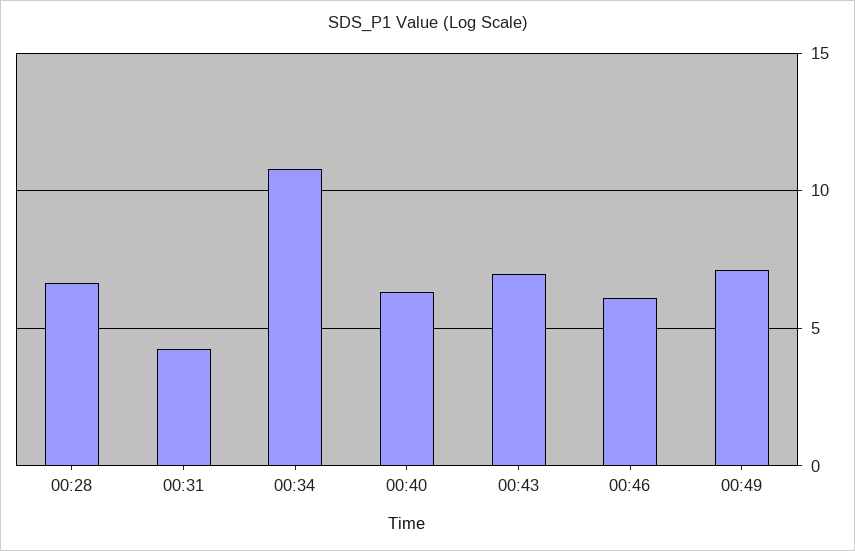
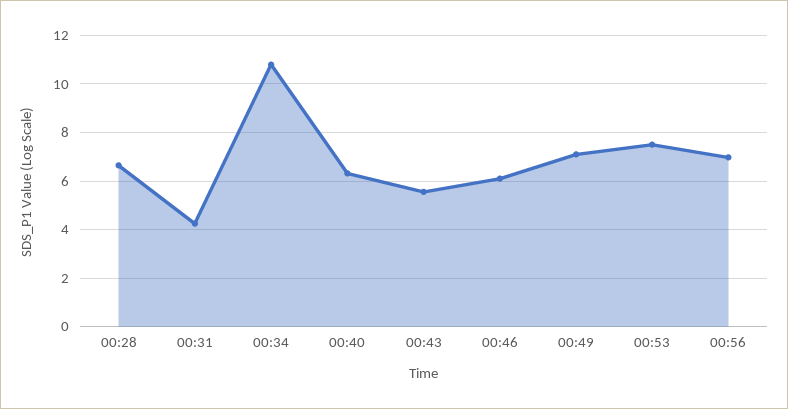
00:43: 7 -> 5.5
00:53: none -> 7.5
00:56: none -> 7

